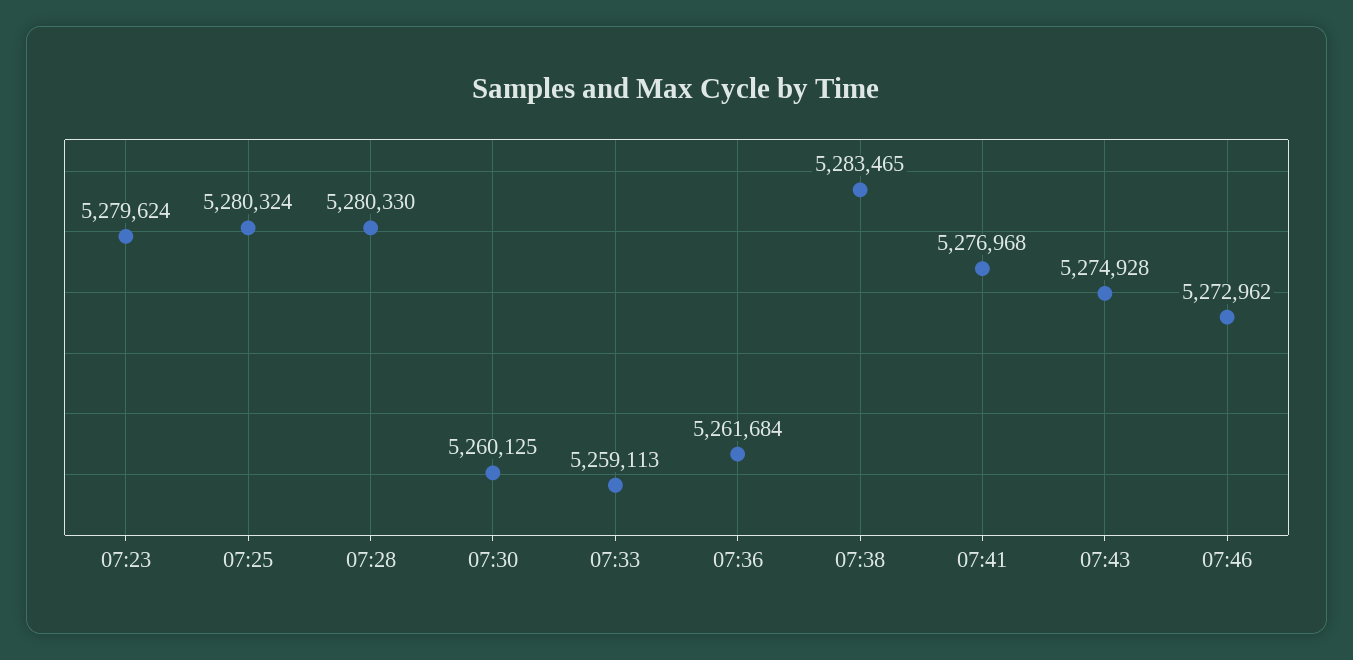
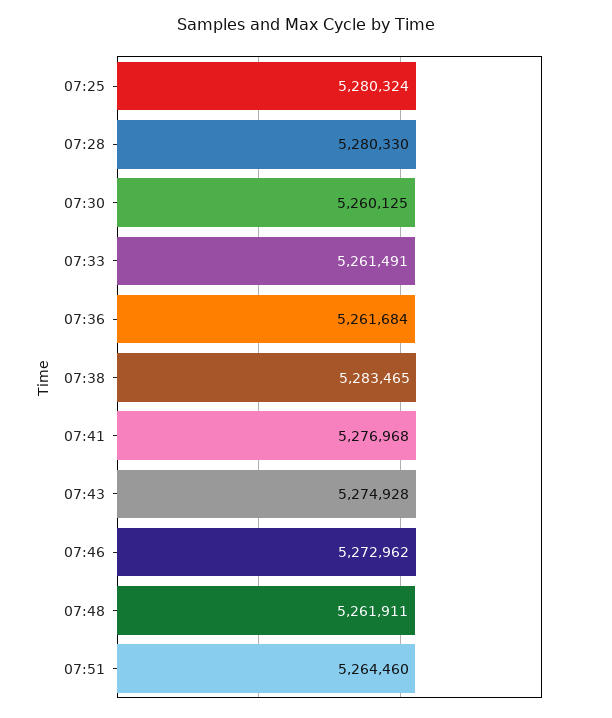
07:23: 5279624 -> none
07:33: 5259113 -> 5261491
07:48: none -> 5261911
07:51: none -> 5264460

